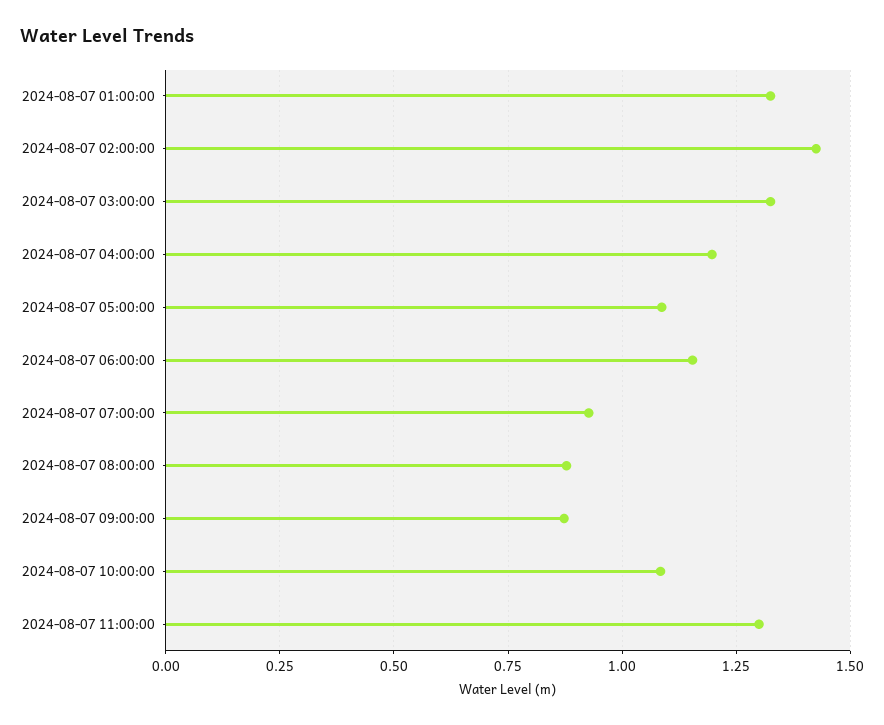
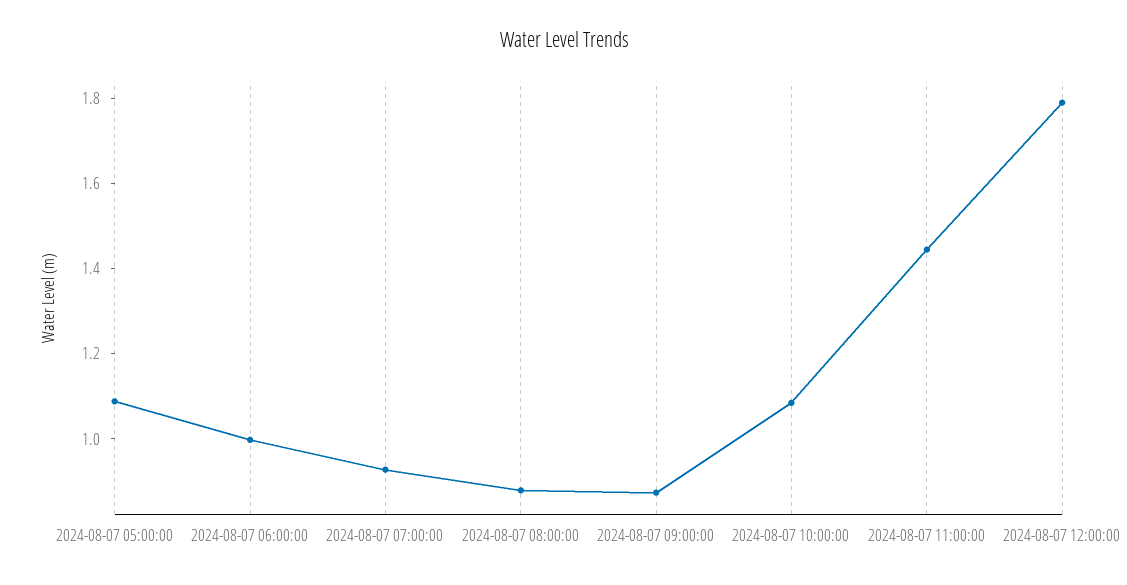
2024-08-07 01:00:00: 1.325 -> none
2024-08-07 02:00:00: 1.425 -> none
2024-08-07 03:00:00: 1.325 -> none
2024-08-07 04:00:00: 1.2 -> none
2024-08-07 06:00:00: 1.15 -> 1
2024-08-07 11:00:00: 1.3 -> 1.45
2024-08-07 12:00:00: none -> 1.8

